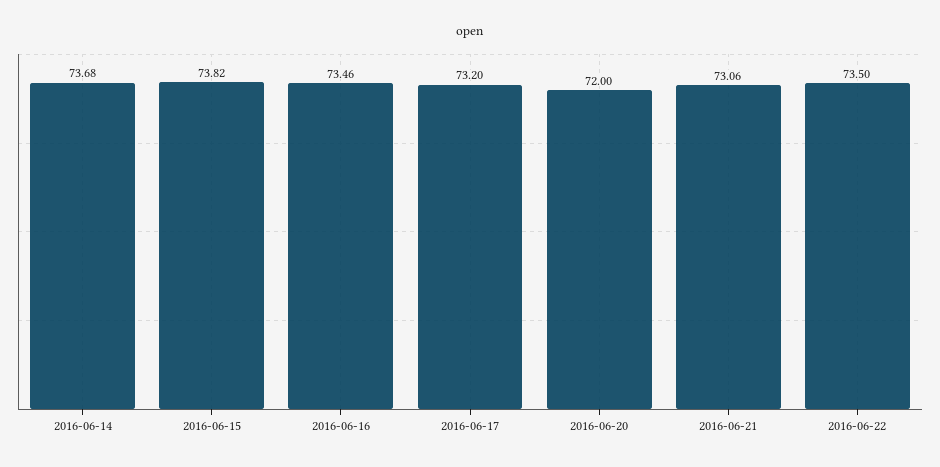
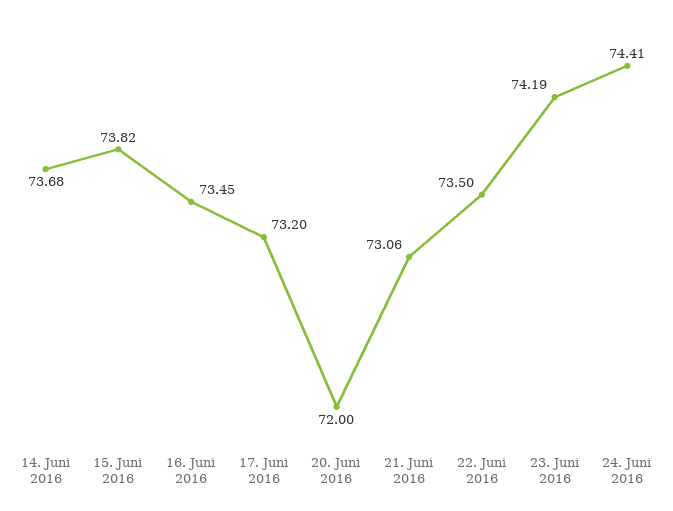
2016-06-16: 73.46 -> 73.45
23. Juni 2016: none -> 74.19
24. Juni 2016: none -> 74.41

